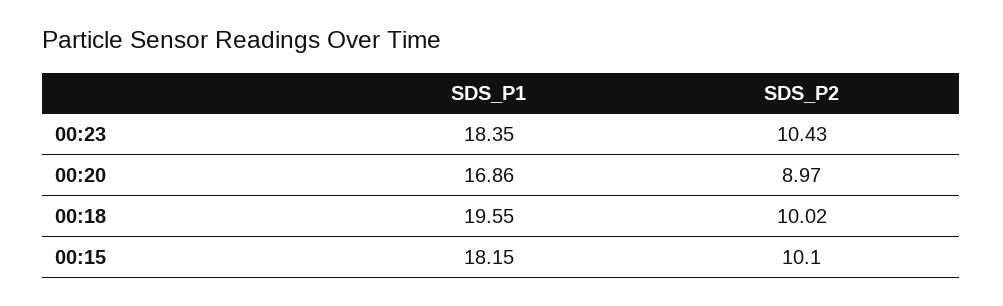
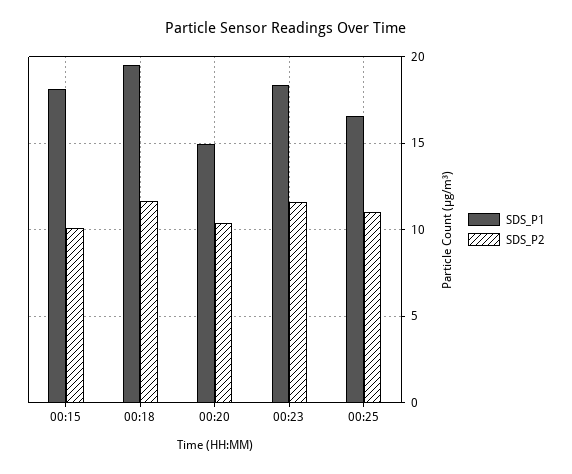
SDS_P2, 00:23: 10.43 -> 11.5
SDS_P1, 00:20: 16.86 -> 15
SDS_P2, 00:20: 8.97 -> 10.5
SDS_P2, 00:18: 10.02 -> 11.5
SDS_P1, 00:25: none -> 16.5
SDS_P2, 00:25: none -> 11

